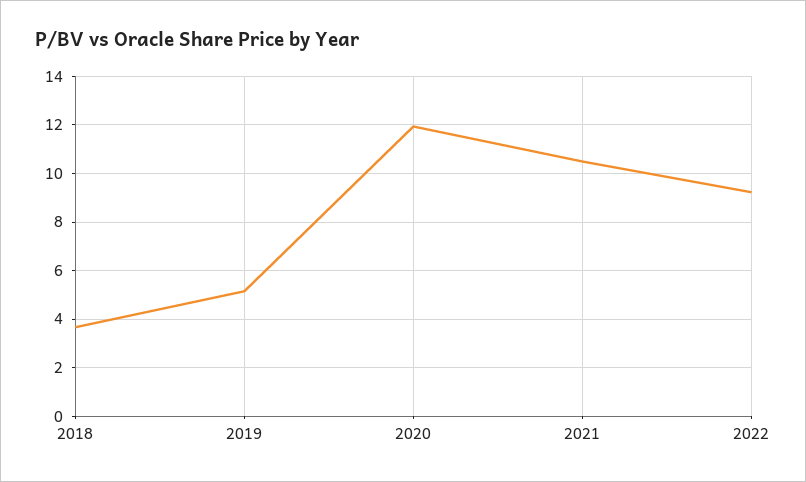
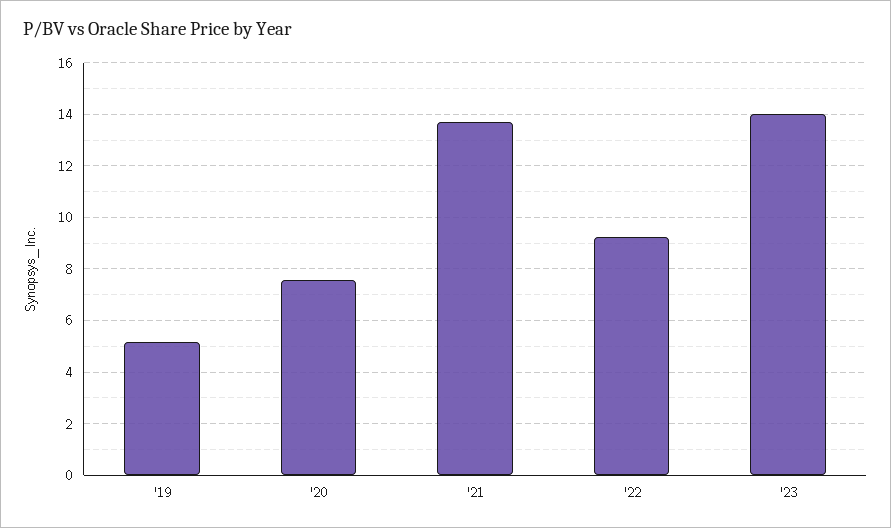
2018: 3.75 -> none
2020: 12 -> 7.5
2021: 10.5 -> 13.75
'23: none -> 14

